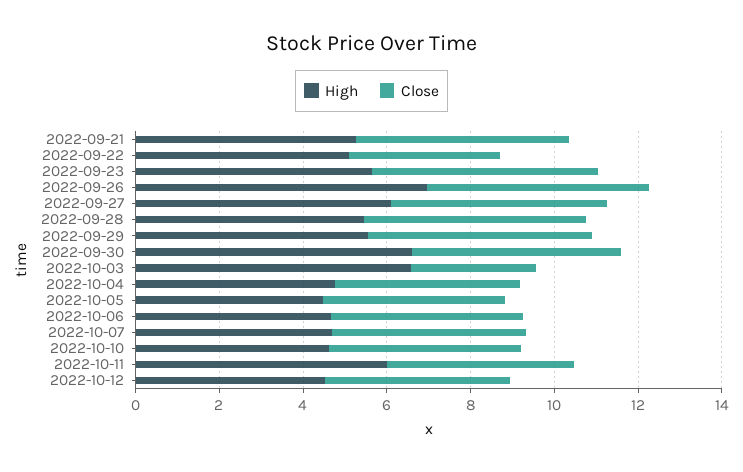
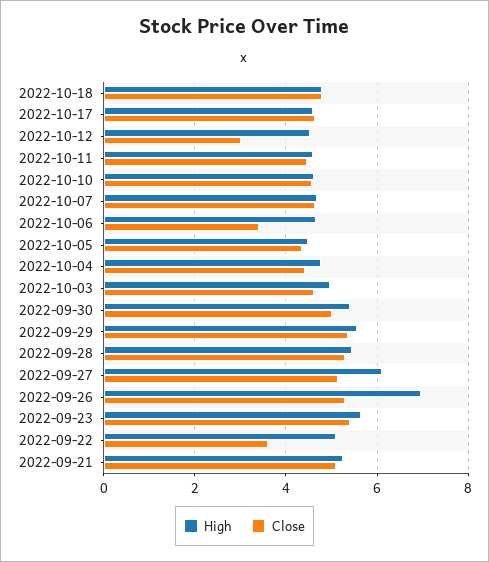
High, 2022-09-30: 6.5 -> 5.4
High, 2022-10-03: 6.5 -> 5
Close, 2022-10-03: 3 -> 4.6
Close, 2022-10-06: 4.5 -> 3.4
High, 2022-10-11: 6 -> 4.6
Close, 2022-10-12: 4.5 -> 3
High, 2022-10-18: none -> 4.8
Close, 2022-10-18: none -> 4.8
High, 2022-10-17: none -> 4.6
Close, 2022-10-17: none -> 4.6

